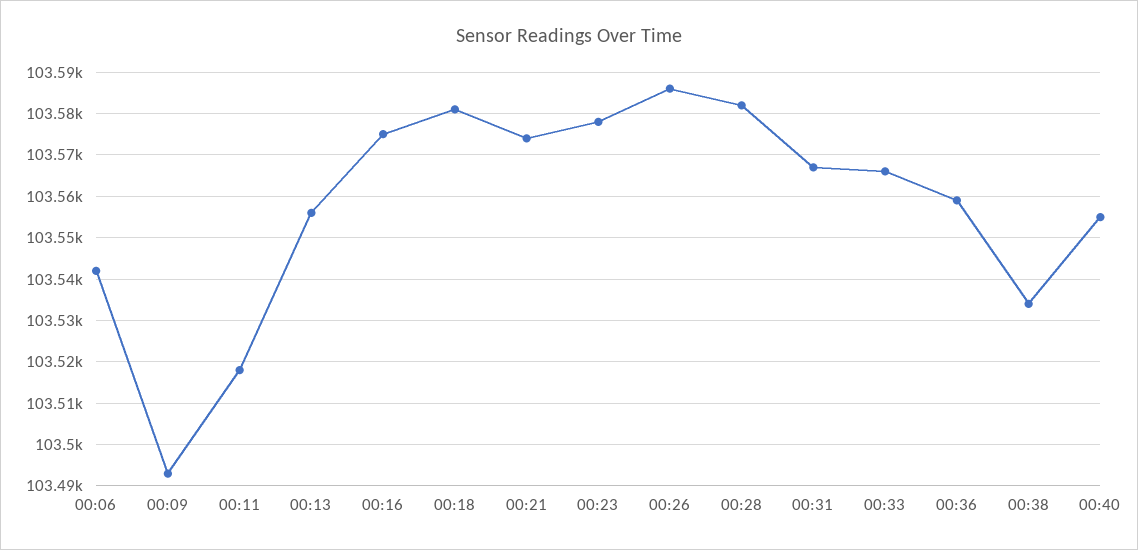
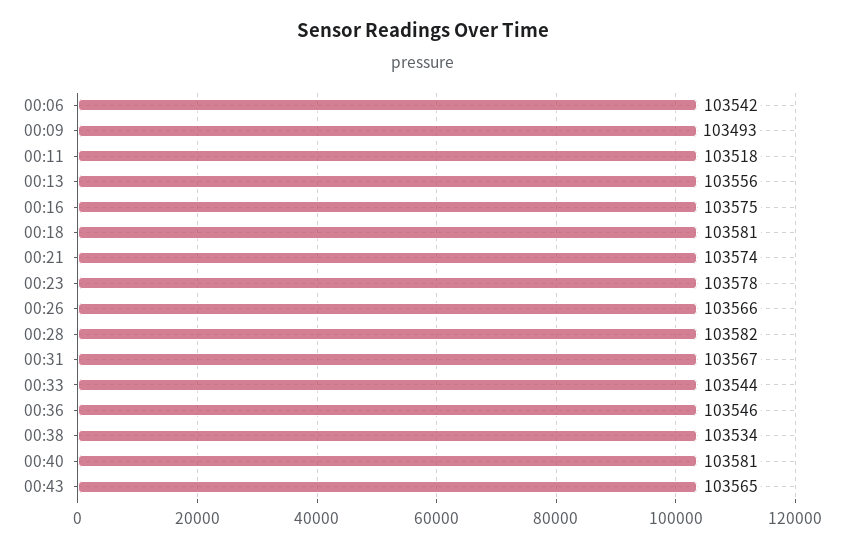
00:26: 103585 -> 103566
00:33: 103565 -> 103544
00:36: 103560 -> 103546
00:40: 103555 -> 103581
00:43: none -> 103565

